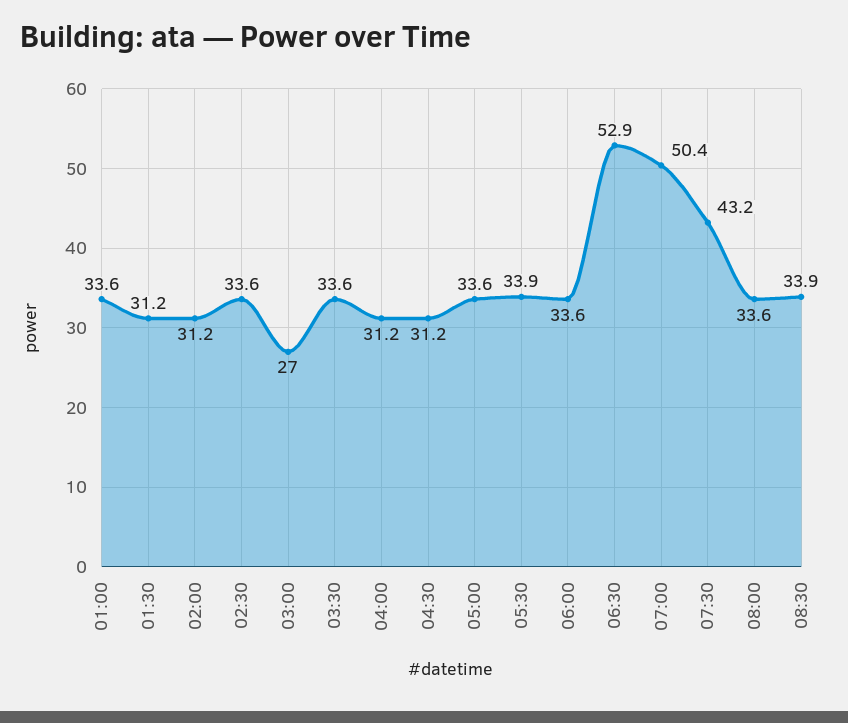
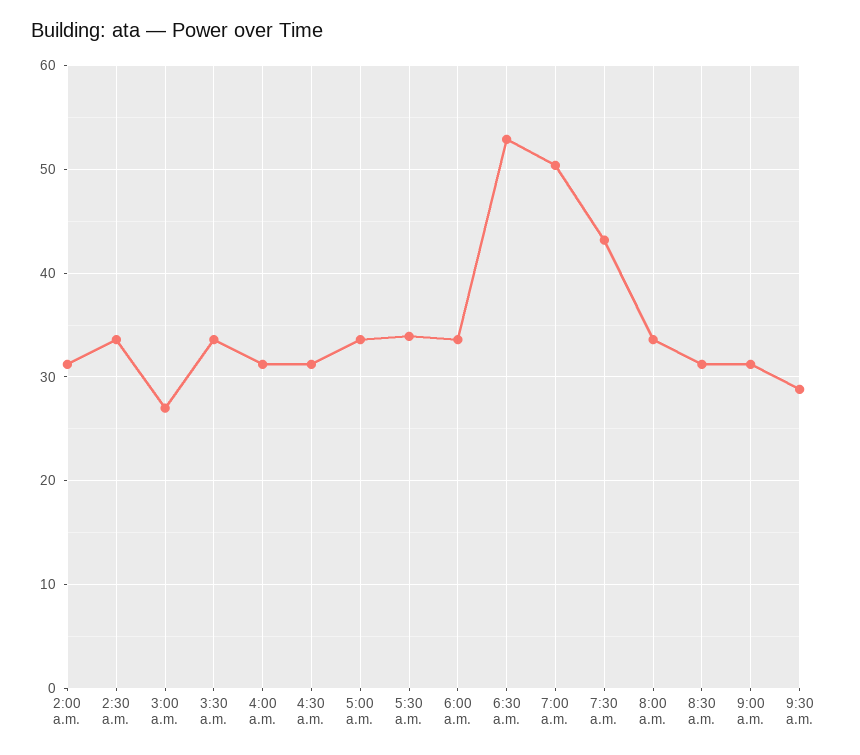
01:00: 33.6 -> none
01:30: 31.2 -> none
08:30: 33.9 -> 31
9:00 a.m.: none -> 31
9:30 a.m.: none -> 29

